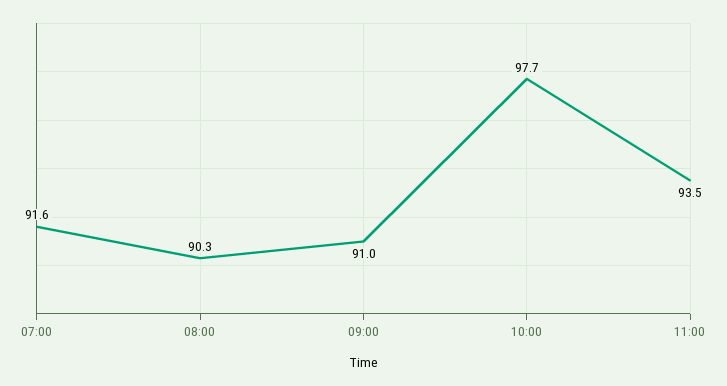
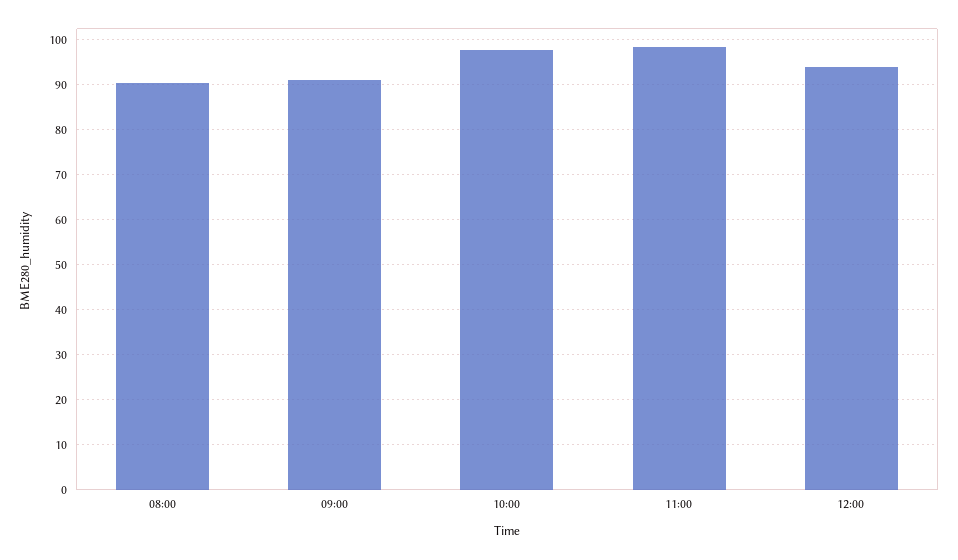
07:00: 91.6 -> none
11:00: 93.5 -> 98
12:00: none -> 94

